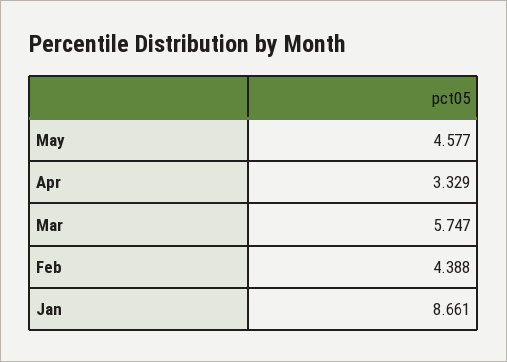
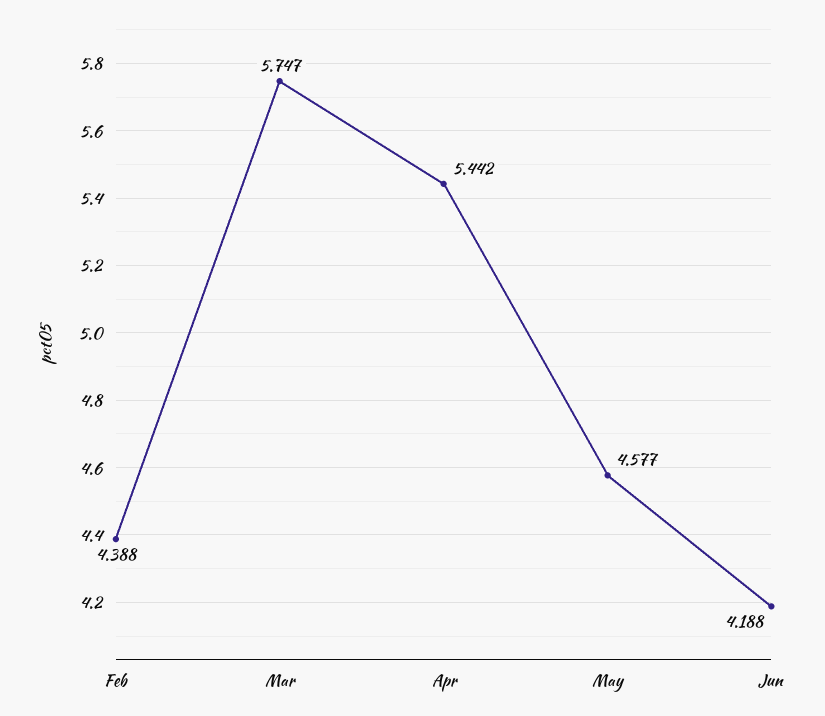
Apr: 3.329 -> 5.442
Jan: 8.661 -> none
Jun: none -> 4.188

